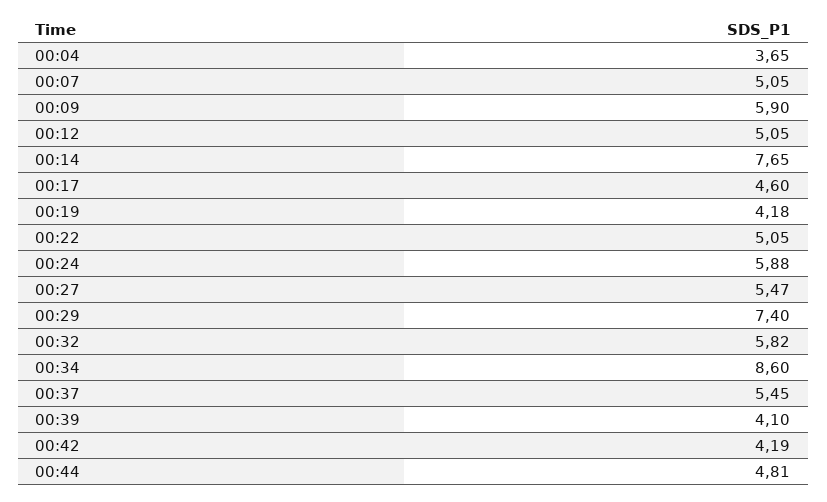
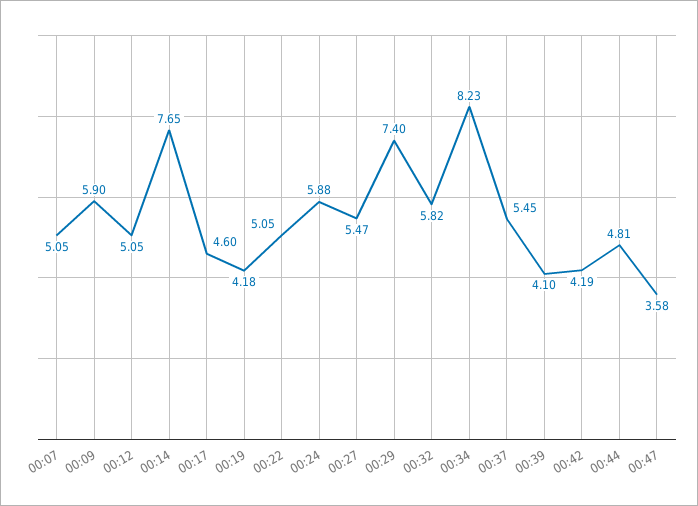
00:04: 3.65 -> none
00:34: 8.6 -> 8.23
00:47: none -> 3.58

